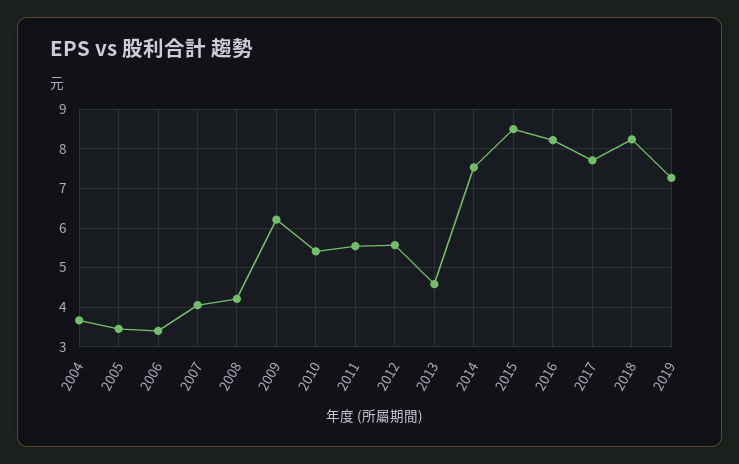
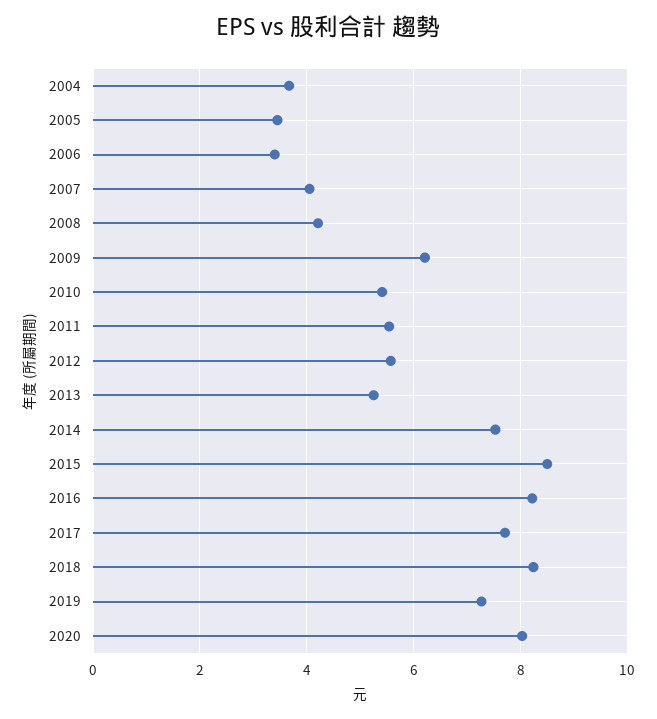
2013: 4.6 -> 5.2
2020: none -> 8

